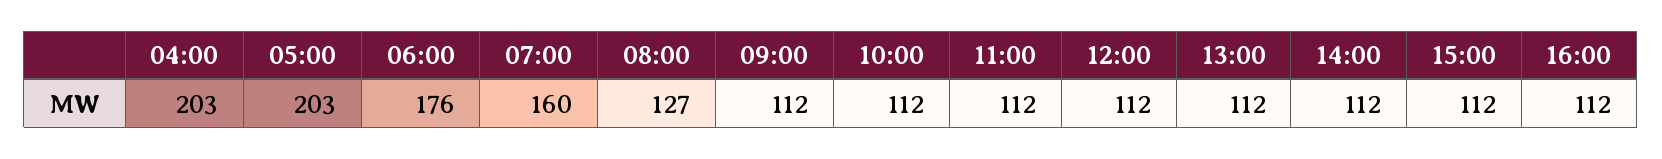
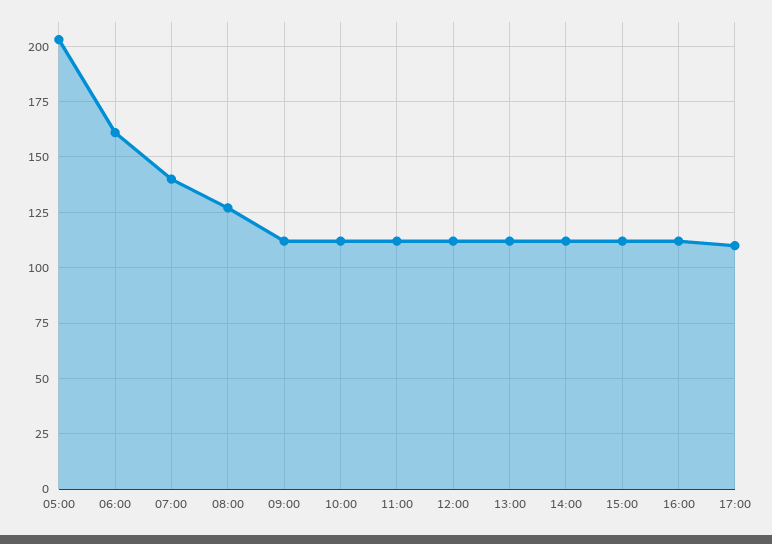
04:00: 203 -> none
06:00: 176 -> 160
07:00: 160 -> 140
17:00: none -> 110

